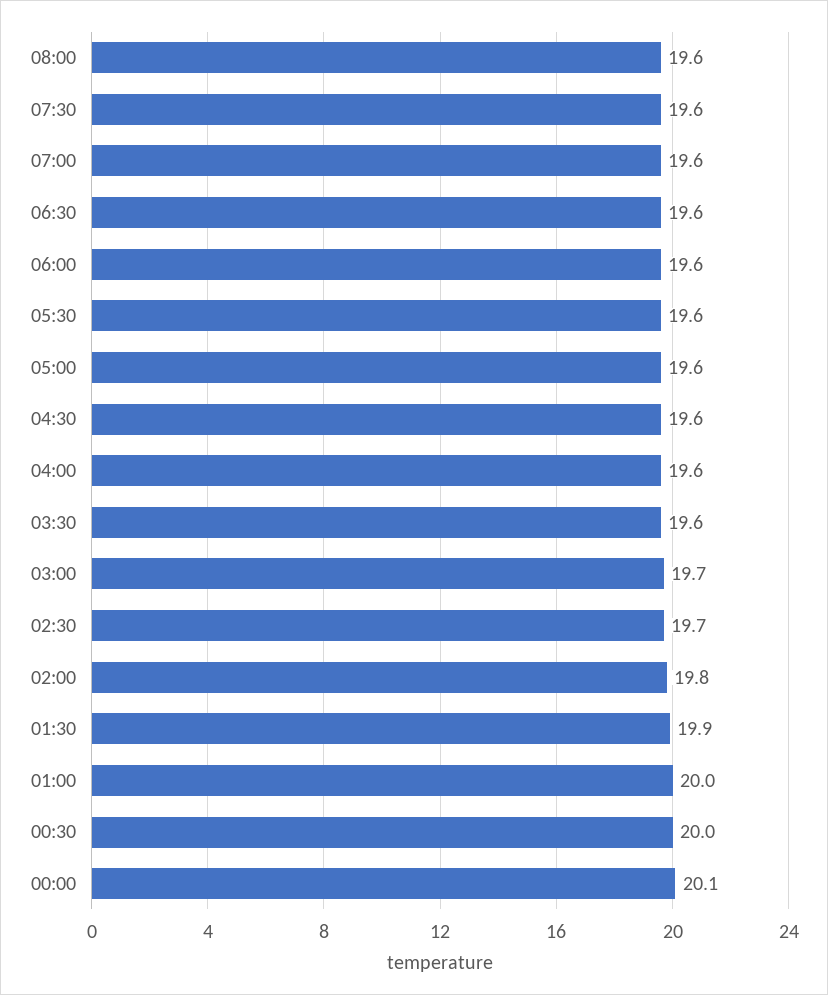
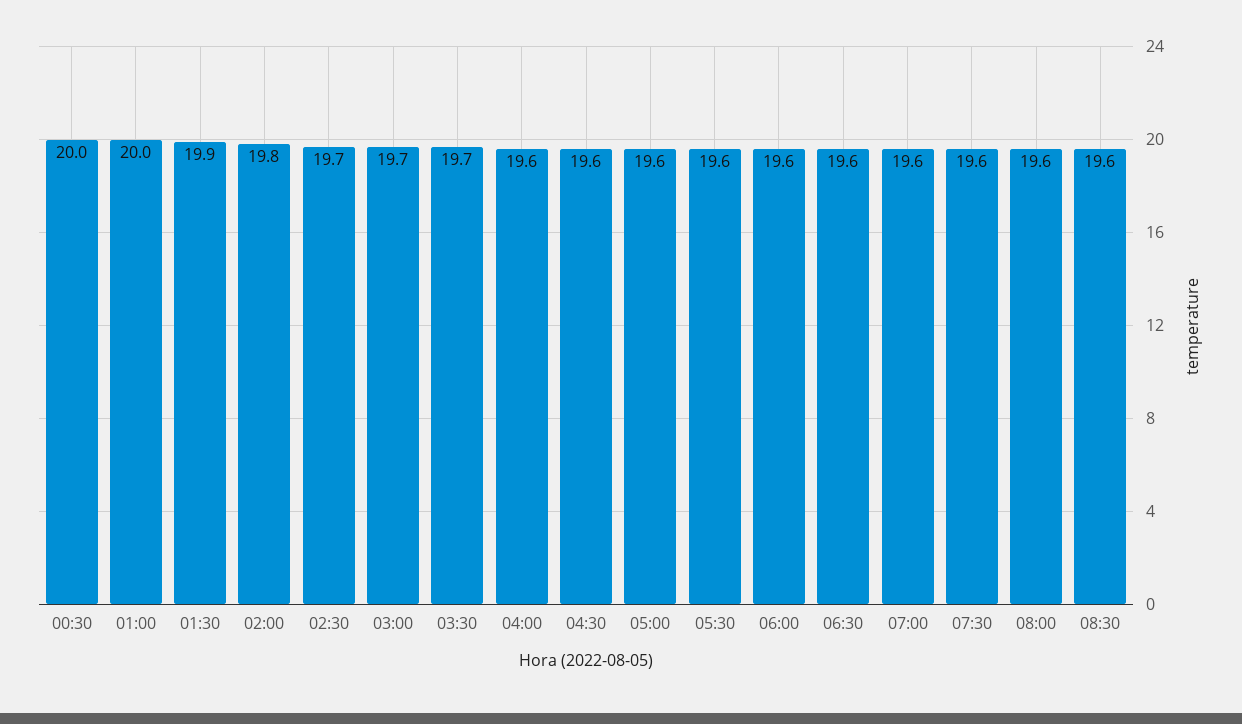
03:30: 19.6 -> 19.7
00:00: 20.1 -> none
08:30: none -> 19.6

